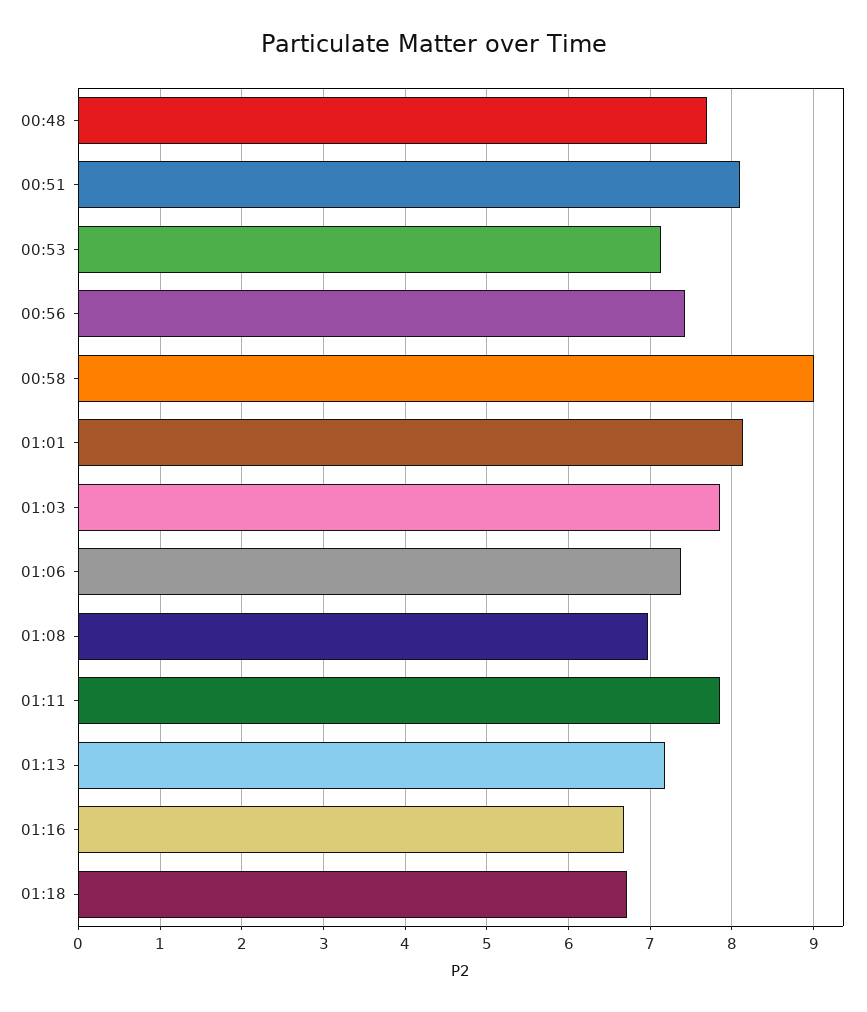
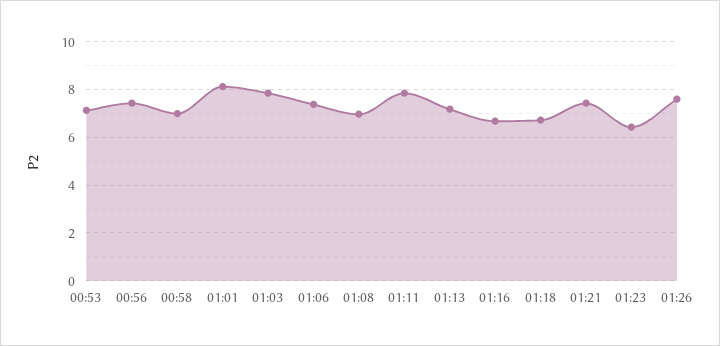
00:48: 7.7 -> none
00:51: 8.1 -> none
00:58: 9 -> 7
01:21: none -> 7.5
01:23: none -> 6.5
01:26: none -> 7.5

